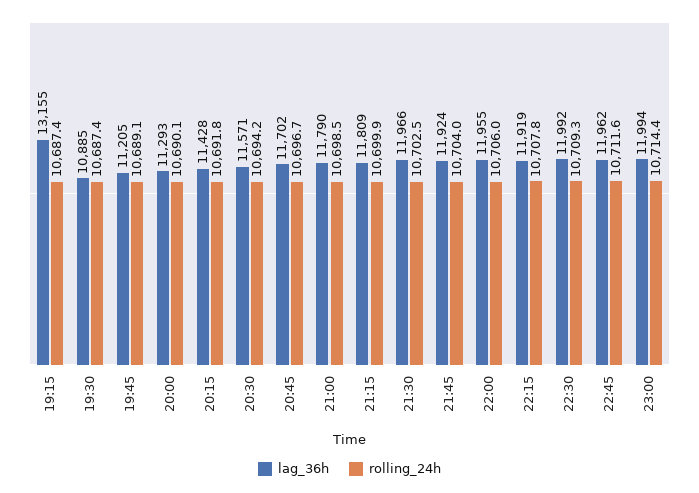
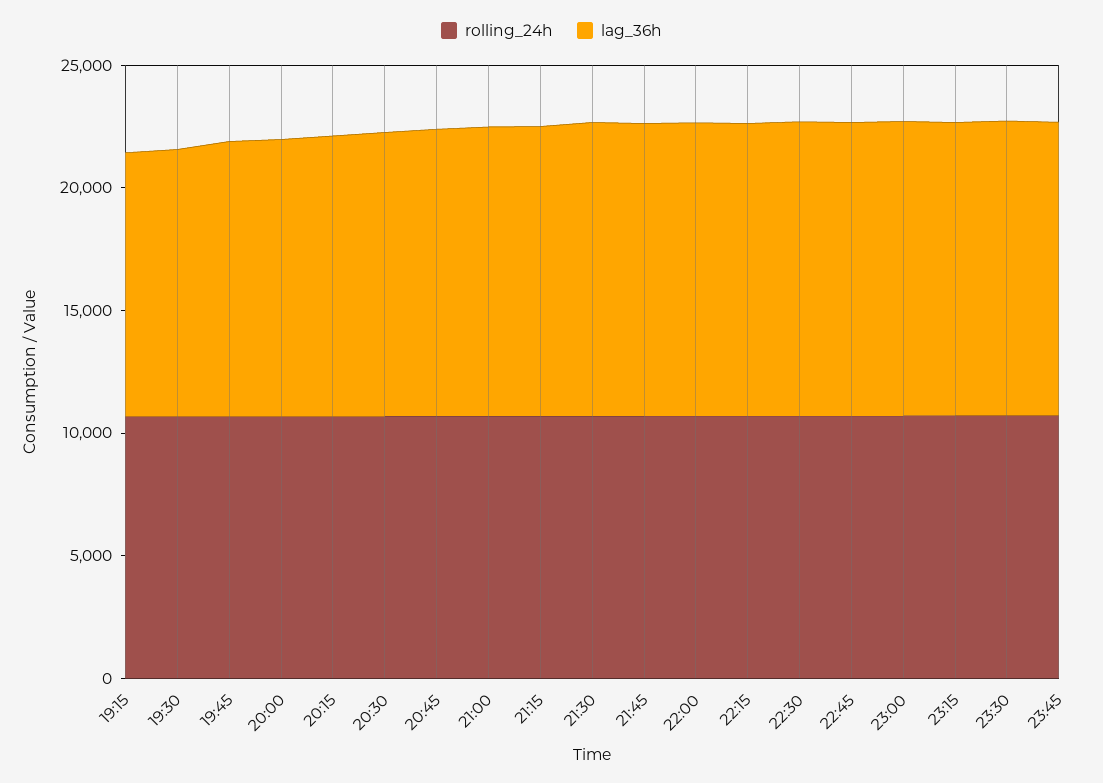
lag_36h, 19:15: 13155 -> 11000
rolling_24h, 23:15: none -> 11000
lag_36h, 23:15: none -> 12000
rolling_24h, 23:30: none -> 11000
lag_36h, 23:30: none -> 12000
rolling_24h, 23:45: none -> 11000
lag_36h, 23:45: none -> 12000

